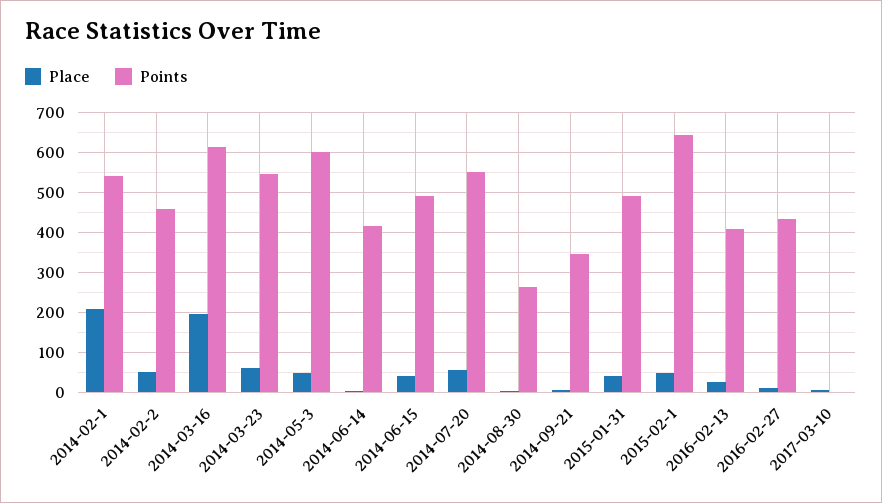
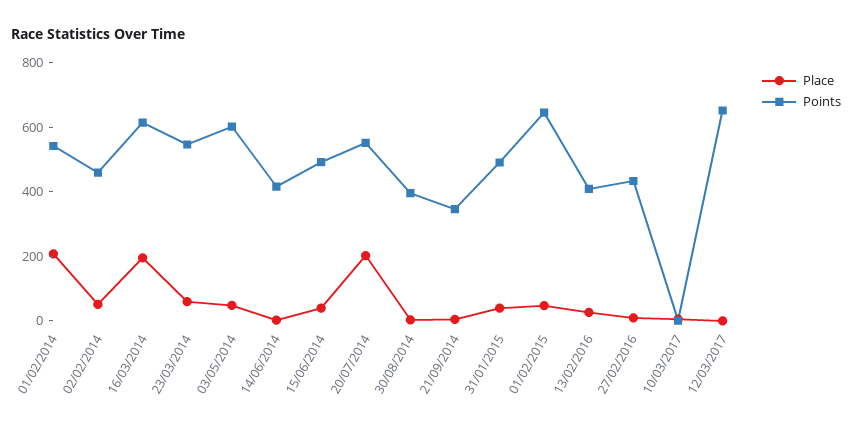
Place, 2014-07-20: 60 -> 200
Points, 2014-08-30: 260 -> 400
Place, 12/03/2017: none -> 0
Points, 12/03/2017: none -> 650

